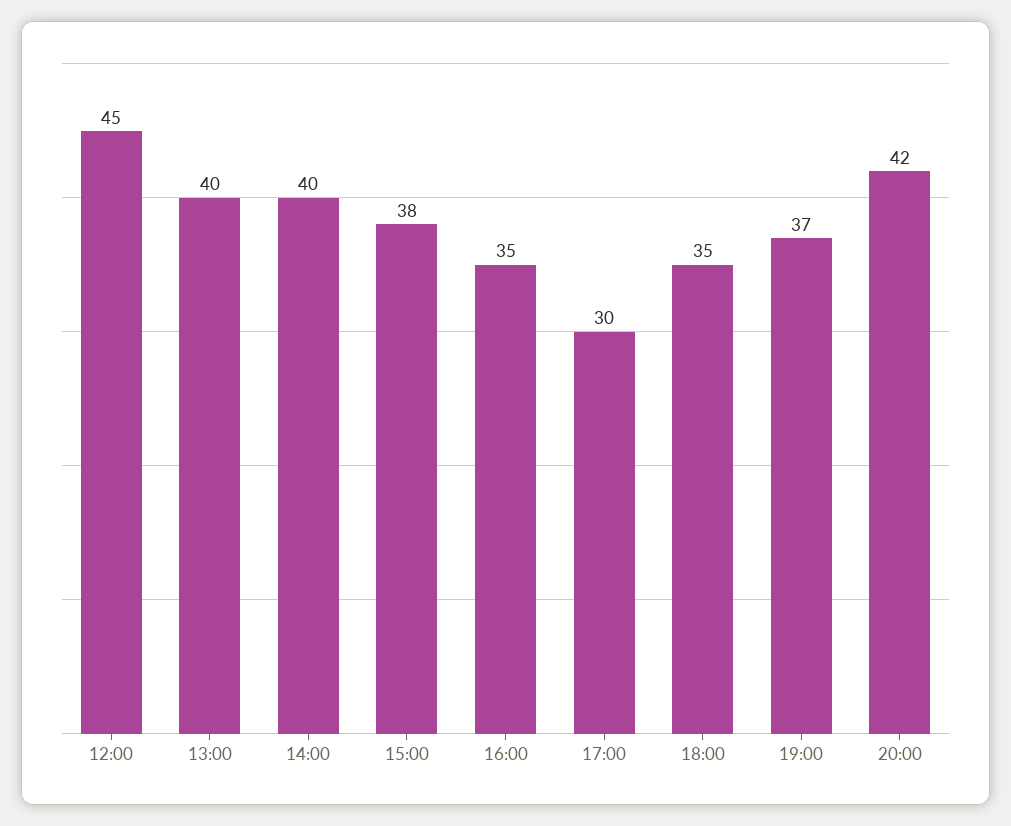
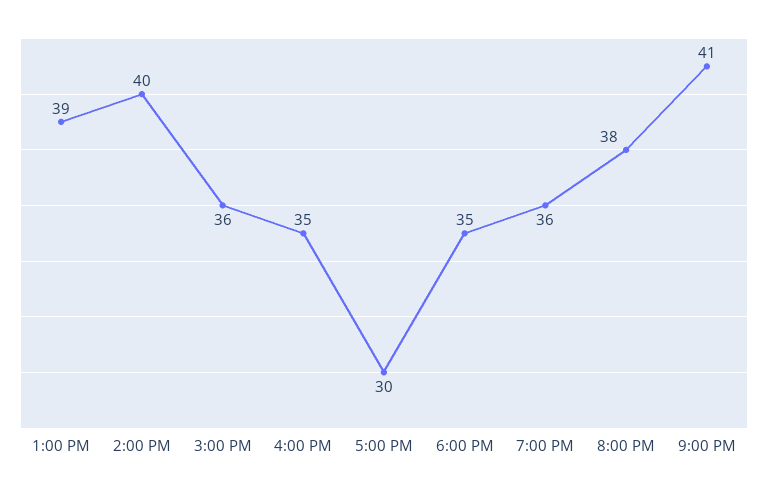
12:00: 45 -> none
13:00: 40 -> 39
15:00: 38 -> 36
19:00: 37 -> 36
20:00: 42 -> 38
9:00 PM: none -> 41

